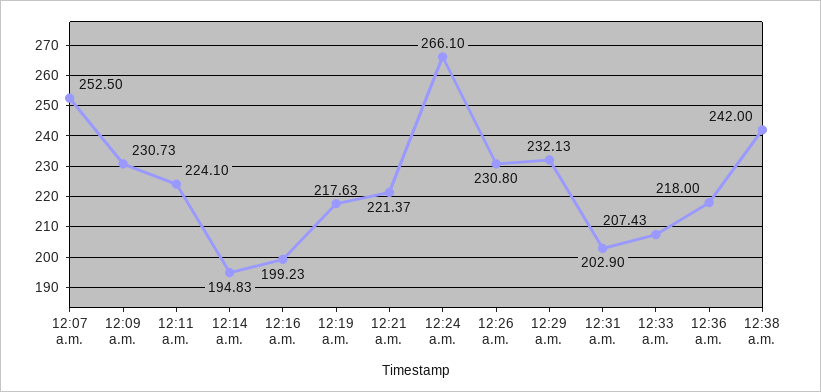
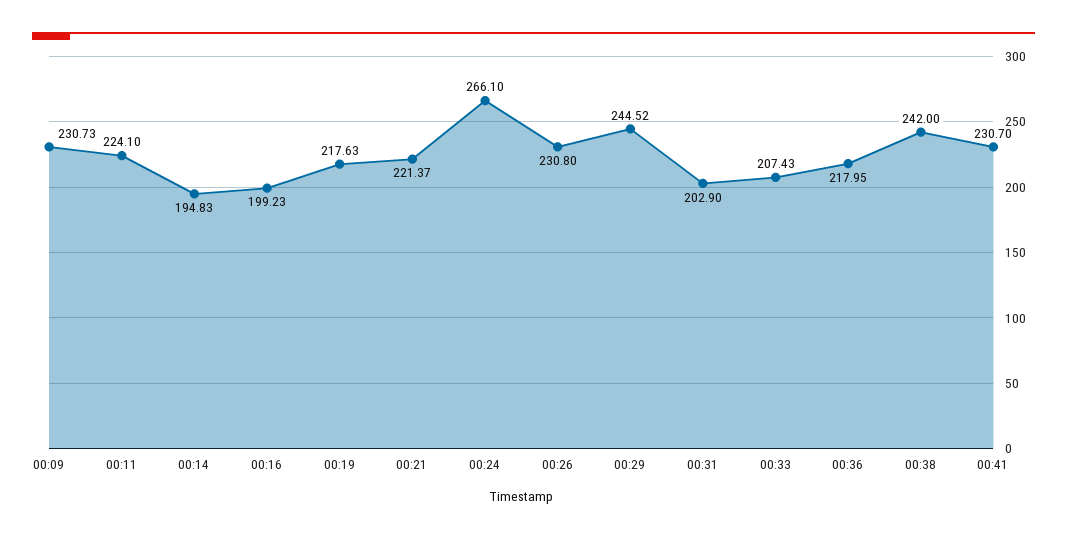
12:07 a.m.: 252.5 -> none
12:29 a.m.: 232.13 -> 244.52
12:36 a.m.: 218 -> 217.95
00:41: none -> 230.7

